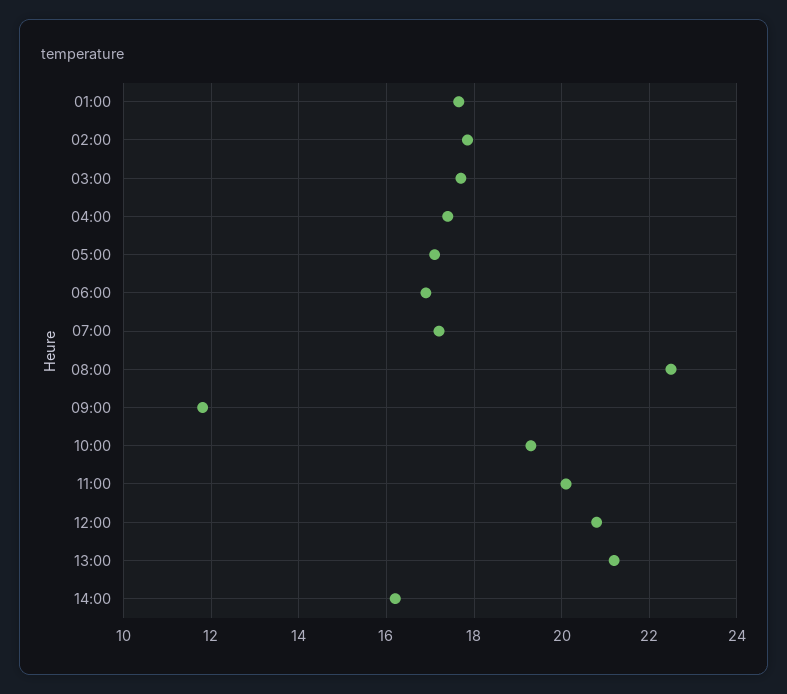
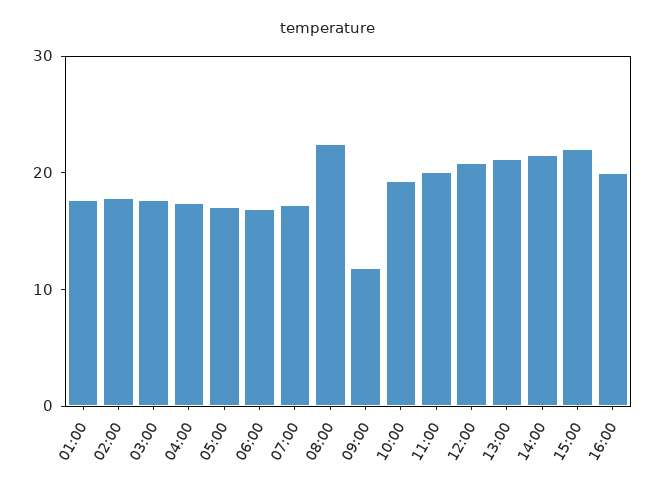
14:00: 16.2 -> 22
15:00: none -> 22
16:00: none -> 20

